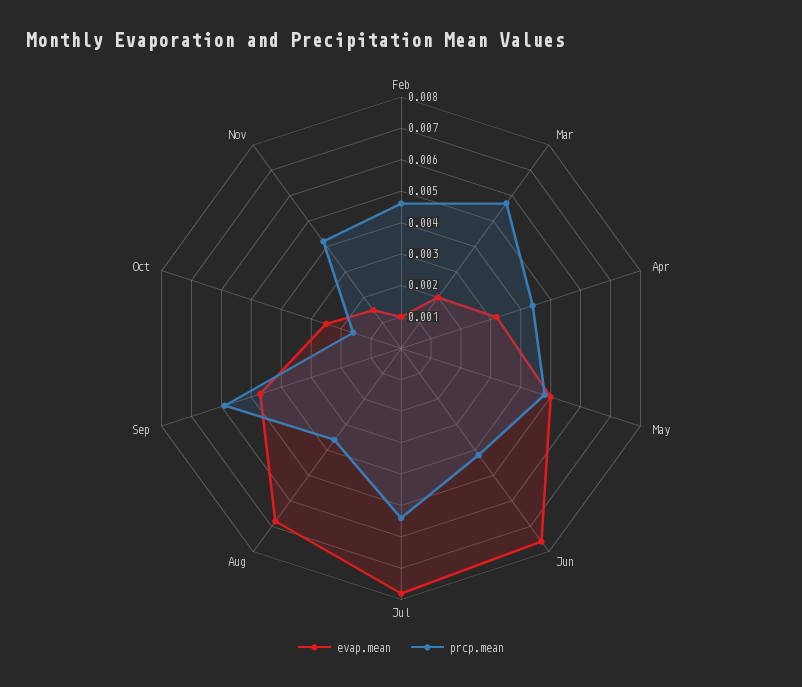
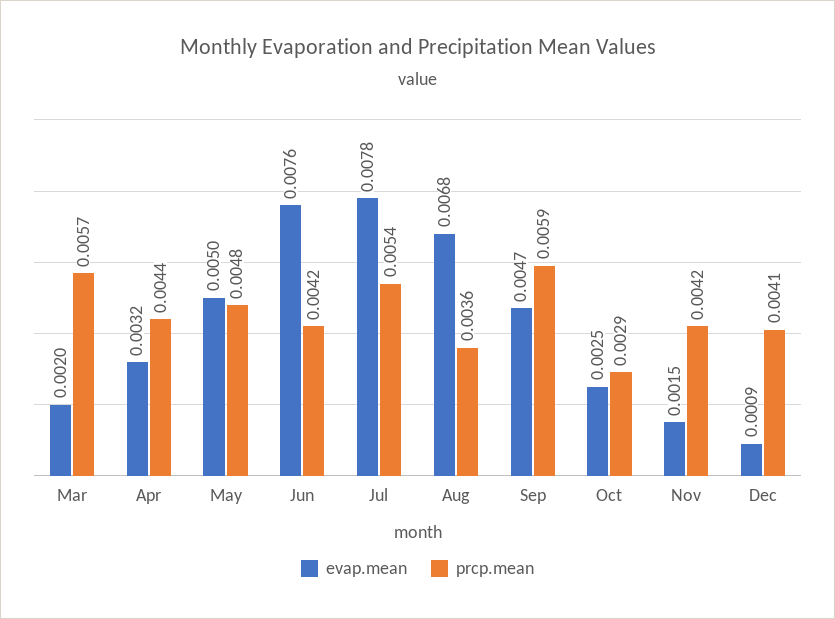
evap.mean, Feb: 0.001 -> none
prcp.mean, Feb: 0.0045 -> none
prcp.mean, Oct: 0.0015 -> 0.0029
evap.mean, Dec: none -> 0.0009
prcp.mean, Dec: none -> 0.0041

